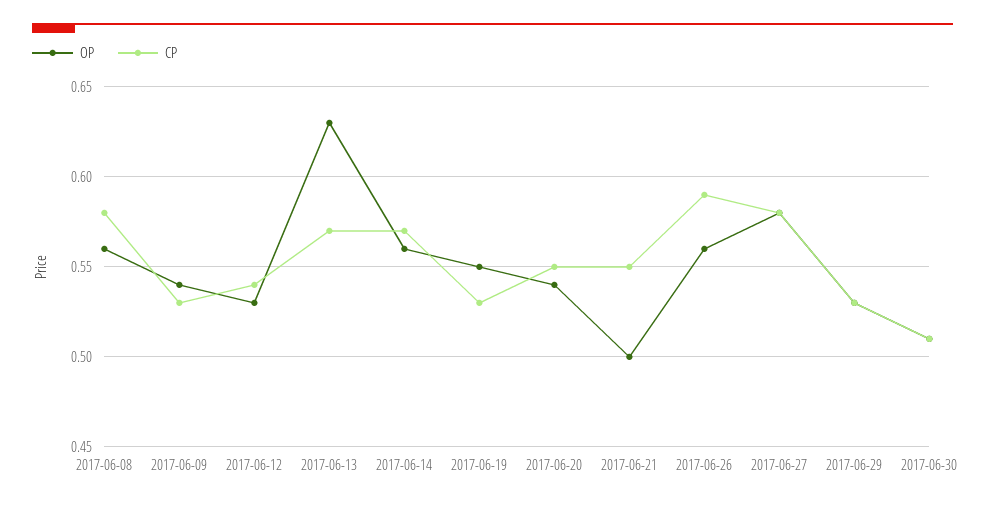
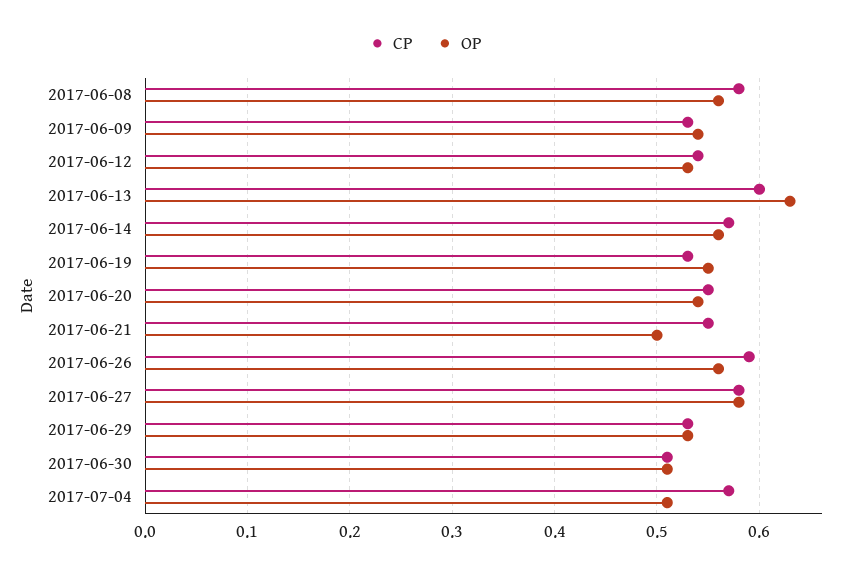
CP, 2017-06-13: 0.57 -> 0.6
CP, 2017-07-04: none -> 0.57
OP, 2017-07-04: none -> 0.51

